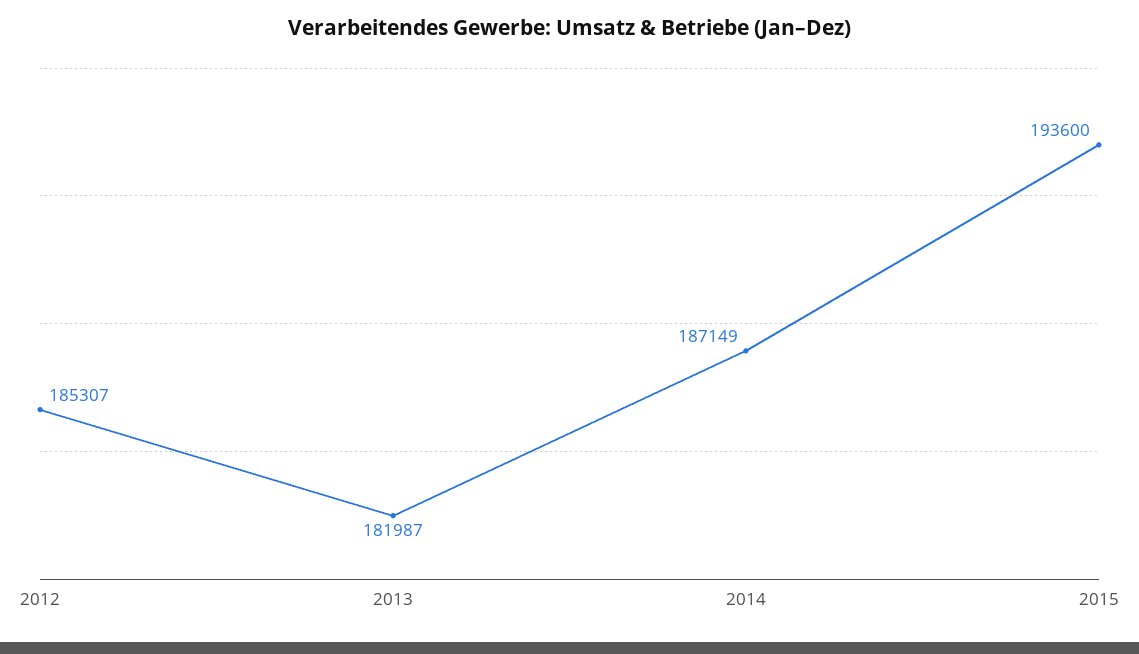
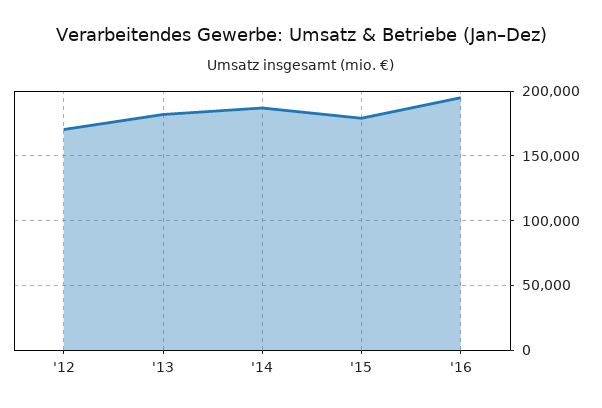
2012: 185307 -> 170000
2015: 193600 -> 180000
'16: none -> 195000

